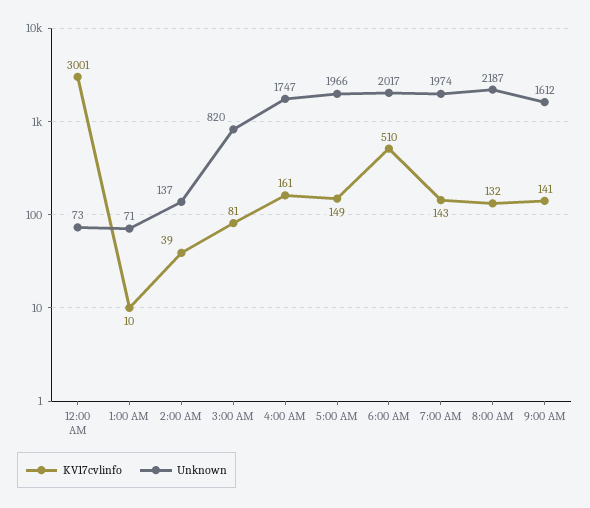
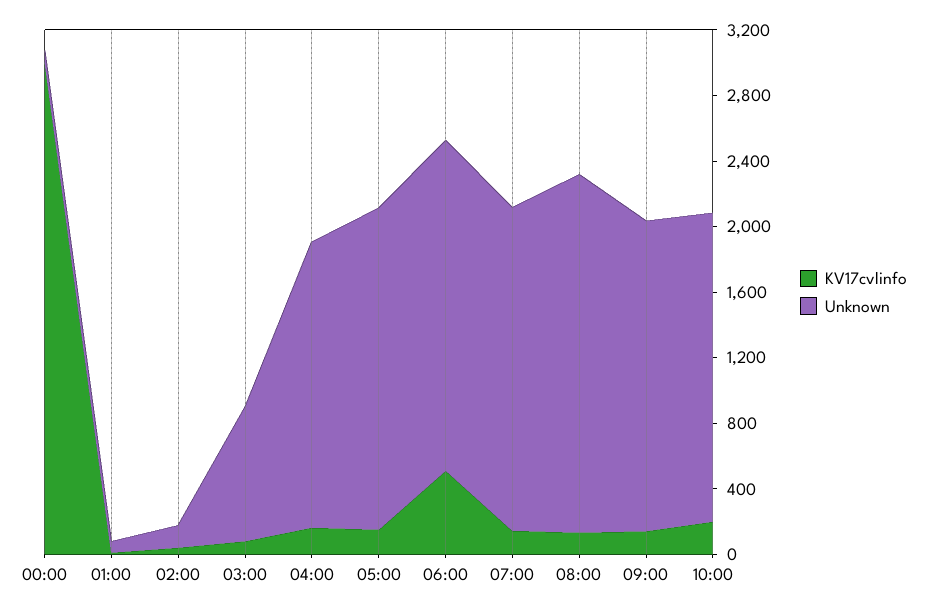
Unknown, 9:00 AM: 1612 -> 1900
KV17cvlinfo, 10:00: none -> 200
Unknown, 10:00: none -> 1900

